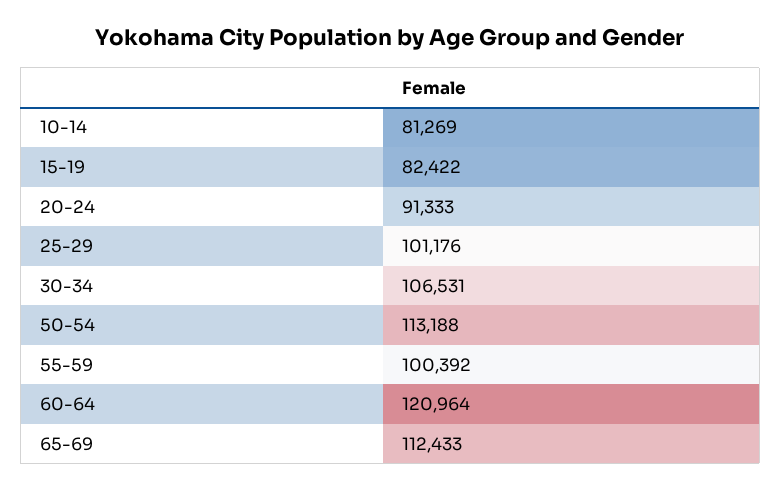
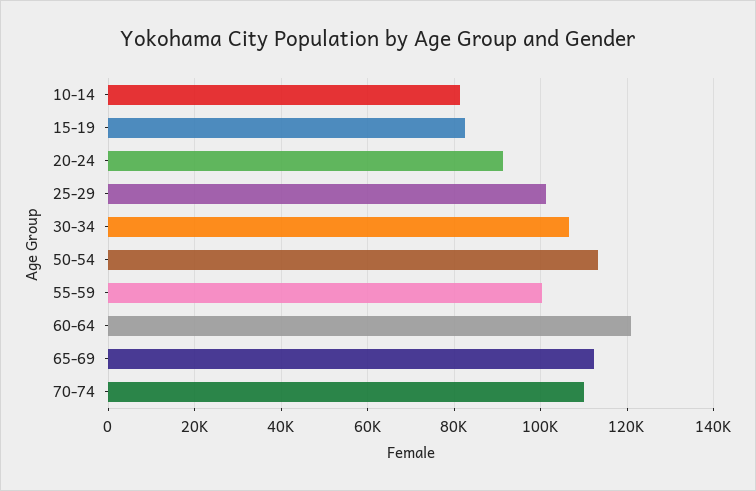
70-74: none -> 110000

